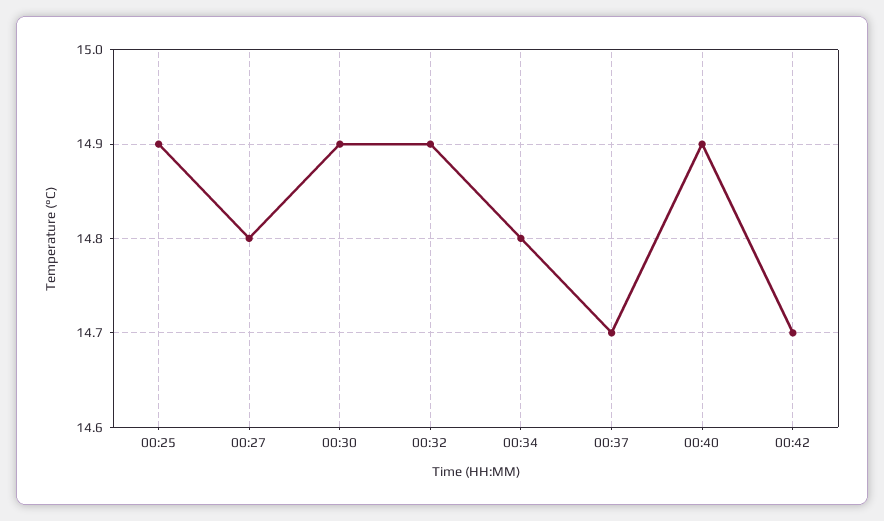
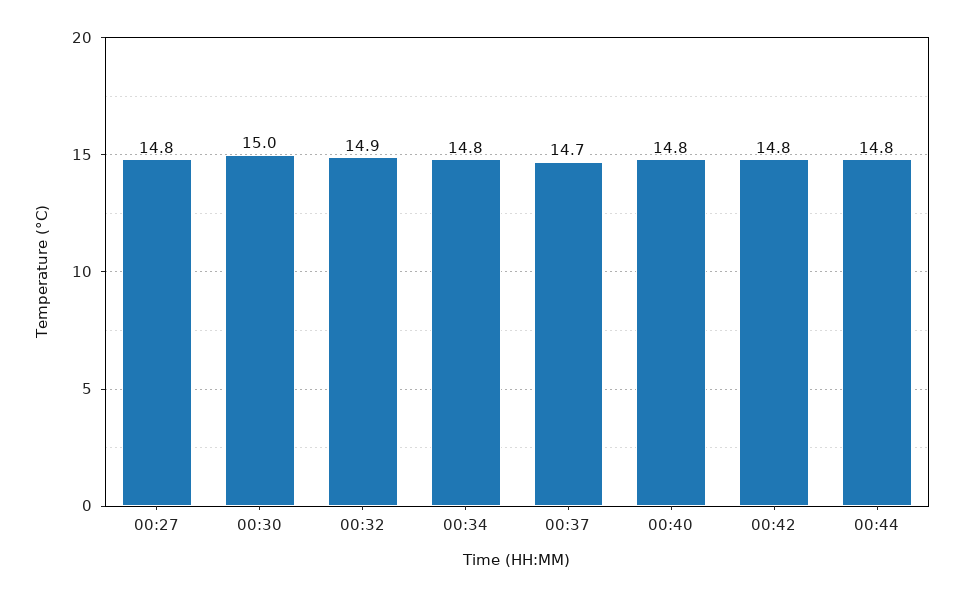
00:25: 14.9 -> none
00:30: 14.9 -> 15
00:40: 14.9 -> 14.8
00:42: 14.7 -> 14.8
00:44: none -> 14.8

